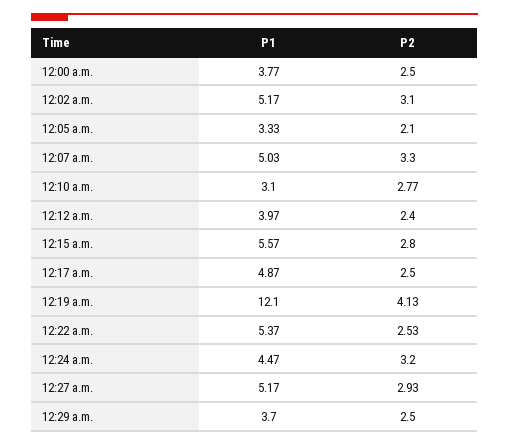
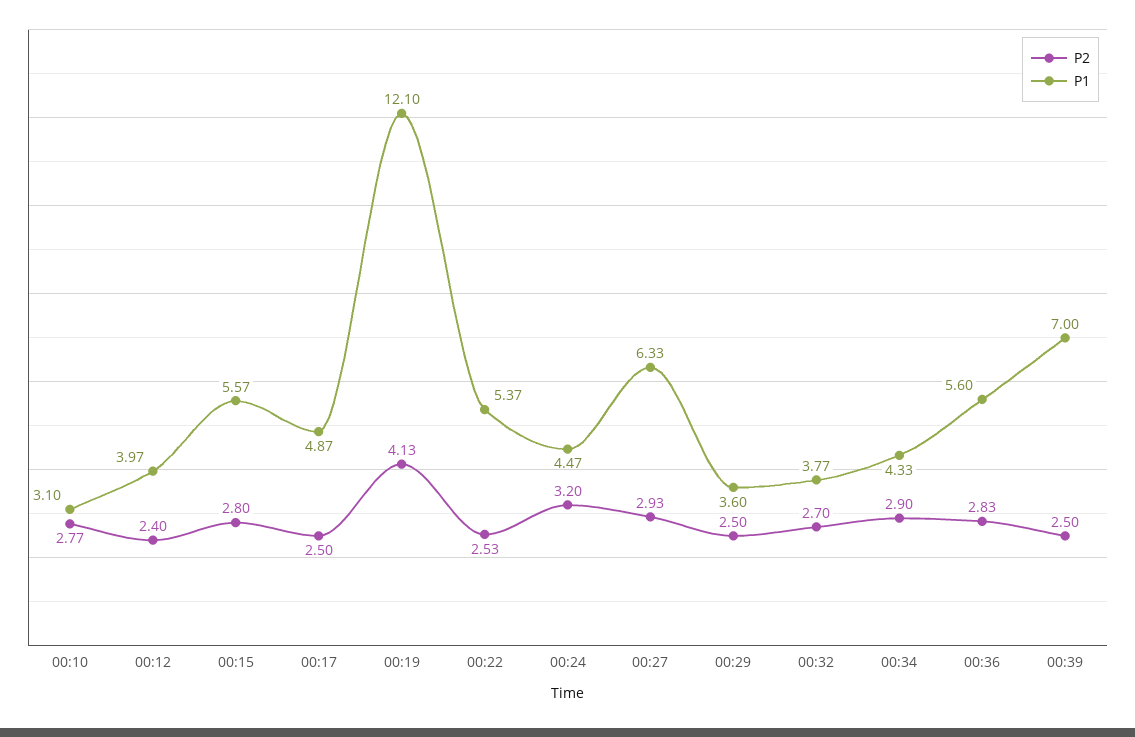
P1, 12:00 a.m.: 3.77 -> none
P2, 12:00 a.m.: 2.5 -> none
P1, 12:02 a.m.: 5.17 -> none
P2, 12:02 a.m.: 3.1 -> none
P1, 12:05 a.m.: 3.33 -> none
P2, 12:05 a.m.: 2.1 -> none
P1, 12:07 a.m.: 5.03 -> none
P2, 12:07 a.m.: 3.3 -> none
P1, 12:27 a.m.: 5.17 -> 6.33
P1, 12:29 a.m.: 3.7 -> 3.6
P2, 00:32: none -> 2.7
P1, 00:32: none -> 3.77
P2, 00:34: none -> 2.9
P1, 00:34: none -> 4.33
P2, 00:36: none -> 2.83
P1, 00:36: none -> 5.6
P2, 00:39: none -> 2.5
P1, 00:39: none -> 7

